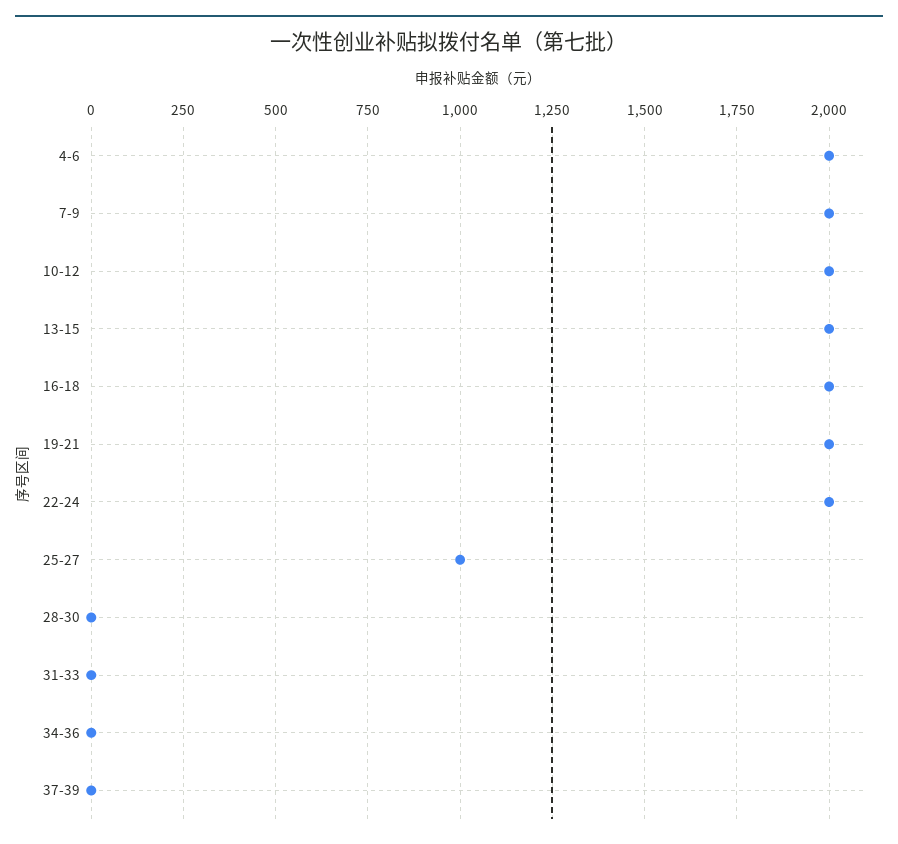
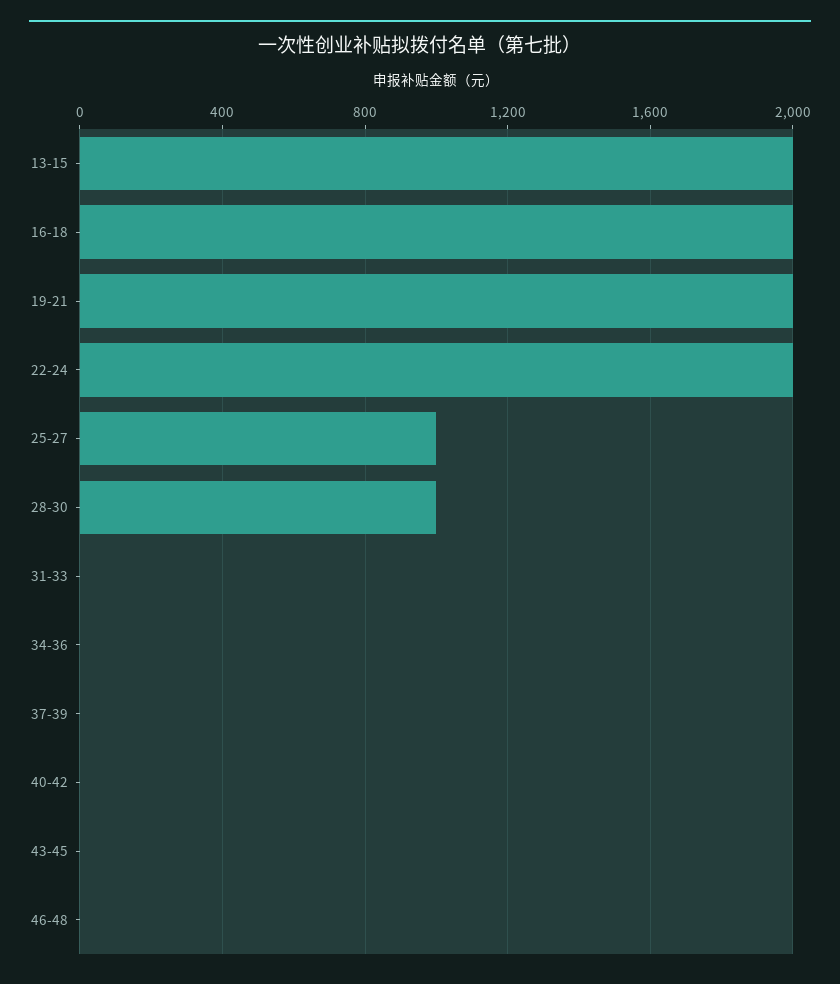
4-6: 2000 -> none
7-9: 2000 -> none
10-12: 2000 -> none
28-30: 0 -> 1000
40-42: none -> 0
43-45: none -> 0
46-48: none -> 0

